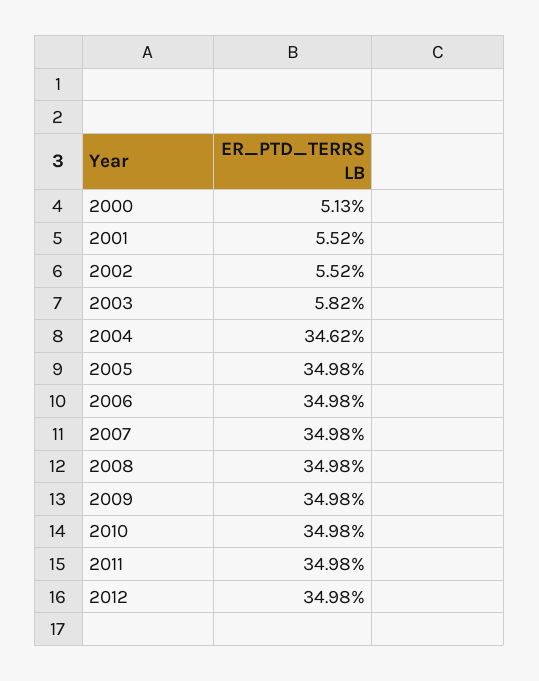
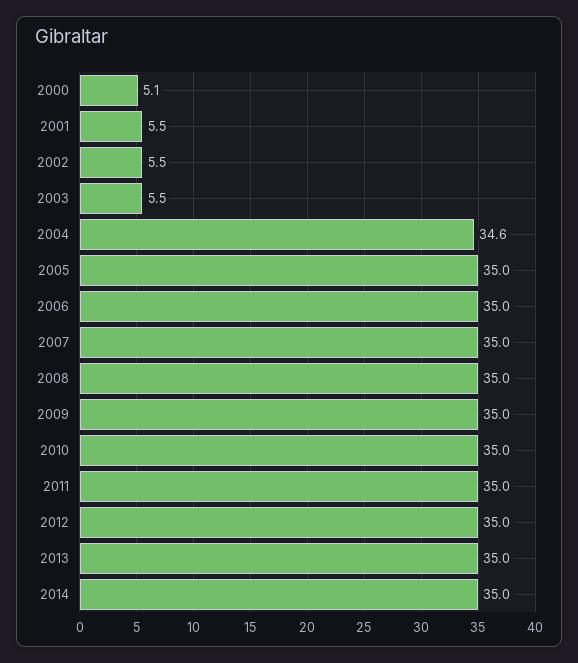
2003: 5.82 -> 5.5
2013: none -> 35
2014: none -> 35

